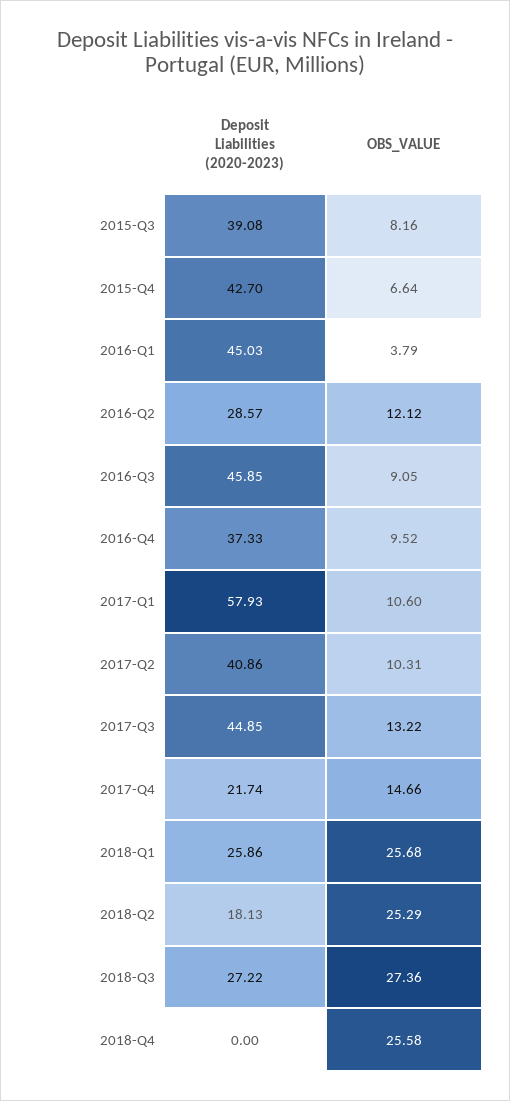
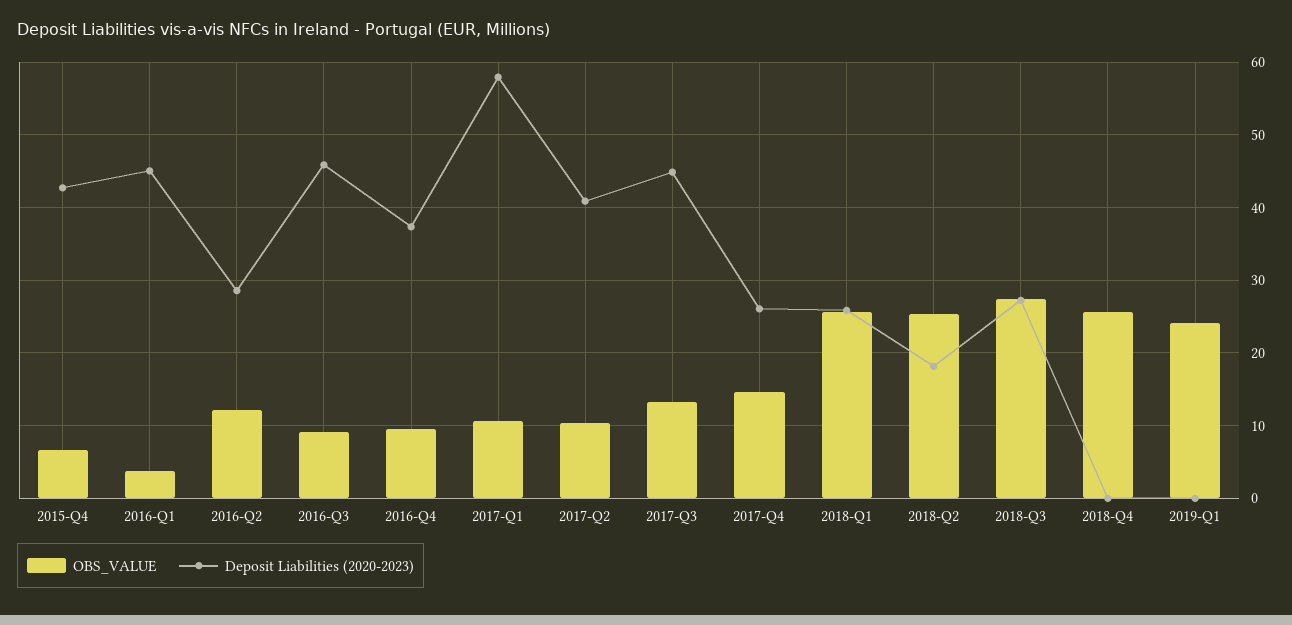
Deposit Liabilities (2020-2023), 2015-Q3: 39.08 -> none
OBS_VALUE, 2015-Q3: 8.16 -> none
Deposit Liabilities (2020-2023), 2017-Q4: 21.74 -> 26
OBS_VALUE, 2019-Q1: none -> 24
Deposit Liabilities (2020-2023), 2019-Q1: none -> 0

